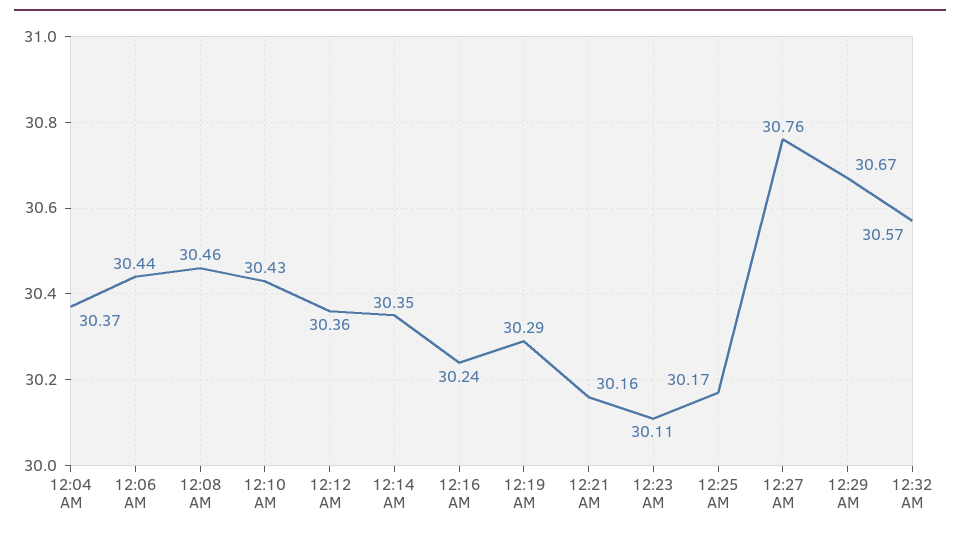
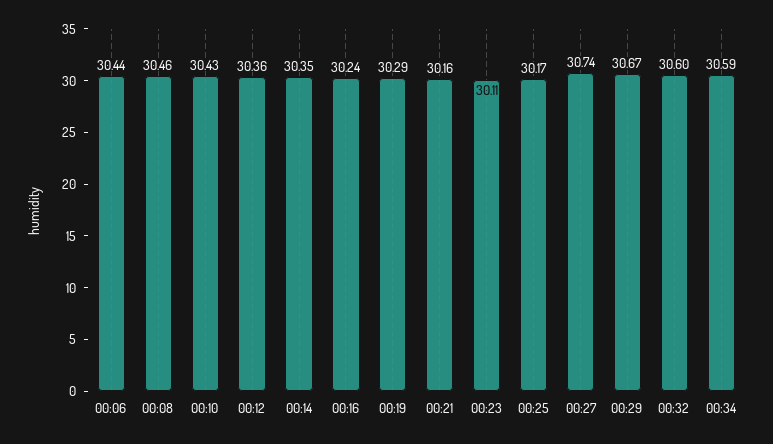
12:04 AM: 30.37 -> none
12:27 AM: 30.76 -> 30.74
12:32 AM: 30.57 -> 30.6
00:34: none -> 30.59

